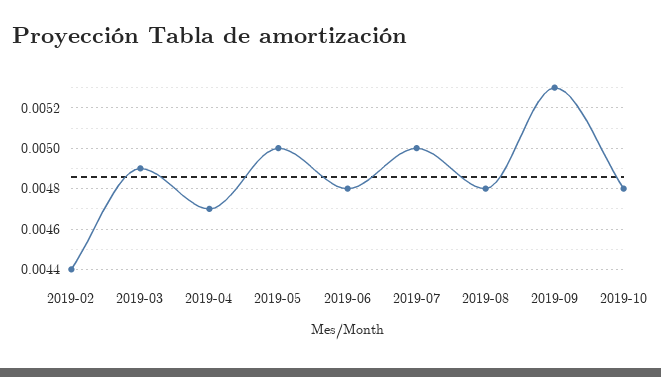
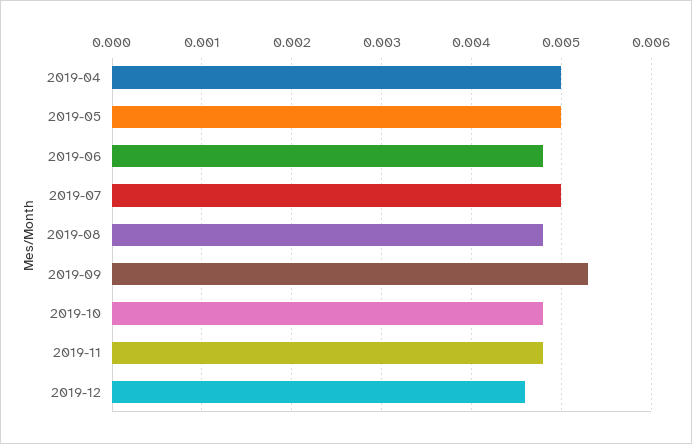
2019-02: 0.0044 -> none
2019-03: 0.0049 -> none
2019-04: 0.0047 -> 0.005
2019-11: none -> 0.0048
2019-12: none -> 0.0046

